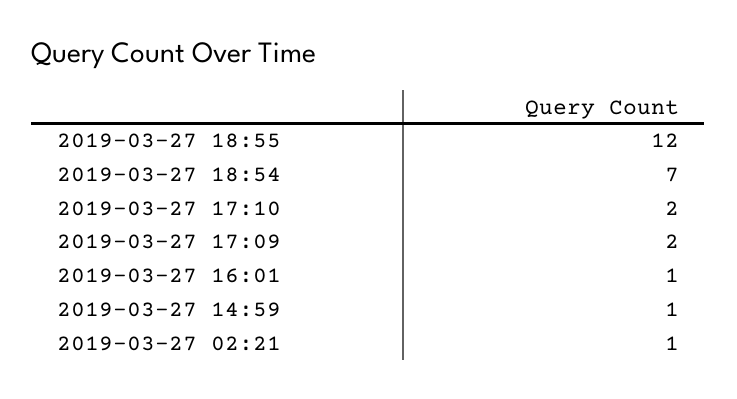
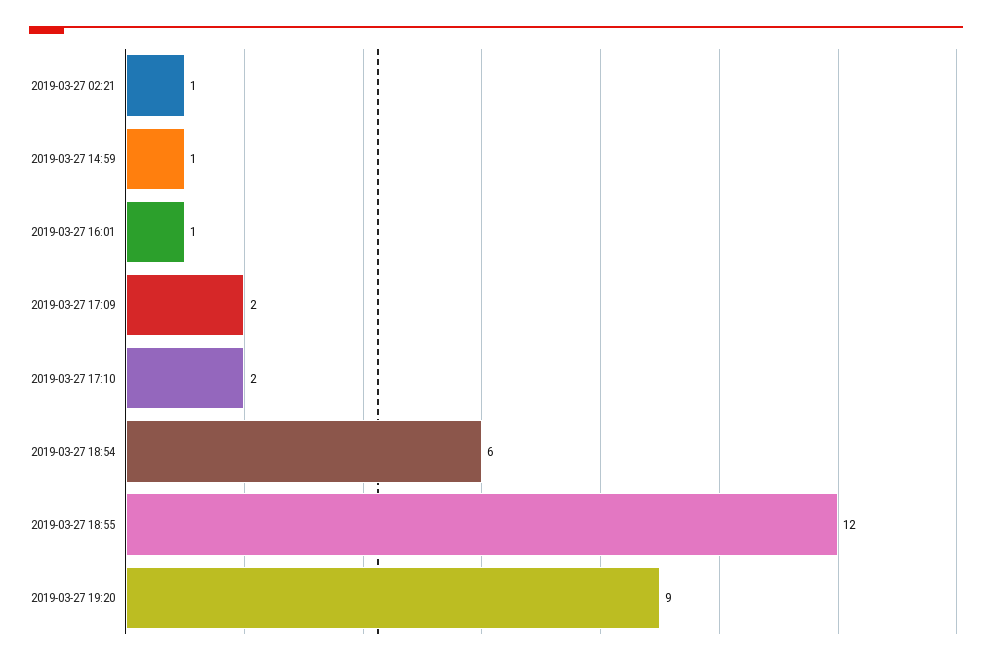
2019-03-27 18:54: 7 -> 6
2019-03-27 19:20: none -> 9

